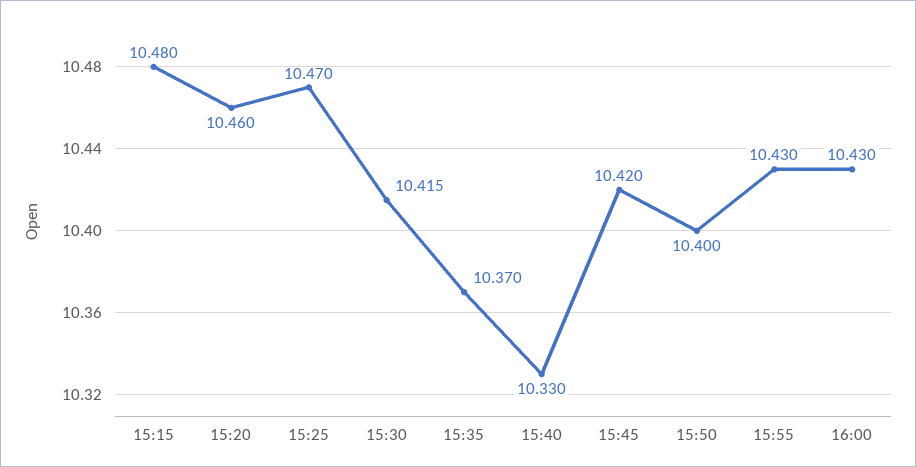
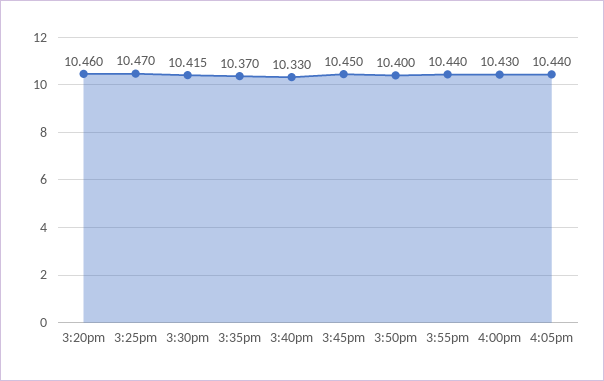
15:15: 10.48 -> none
15:45: 10.42 -> 10.45
15:55: 10.43 -> 10.44
4:05pm: none -> 10.44

